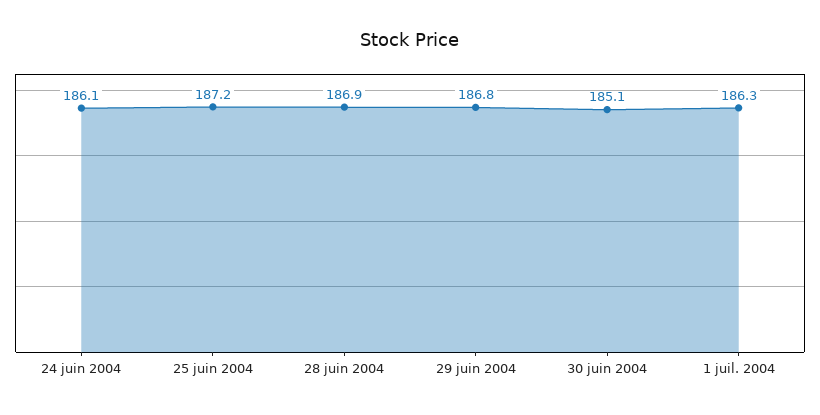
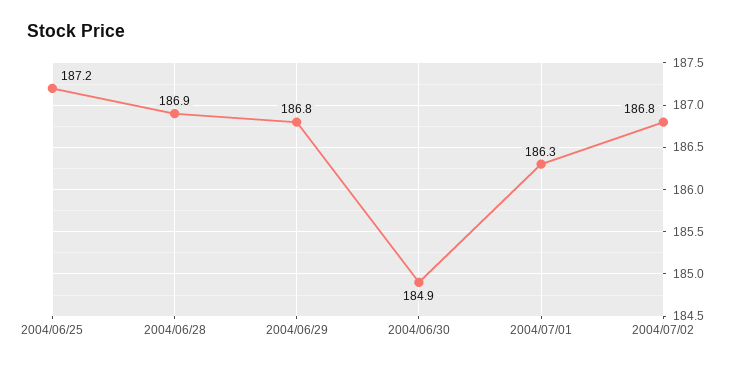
24 juin 2004: 186.1 -> none
30 juin 2004: 185.1 -> 184.9
2004/07/02: none -> 186.8

